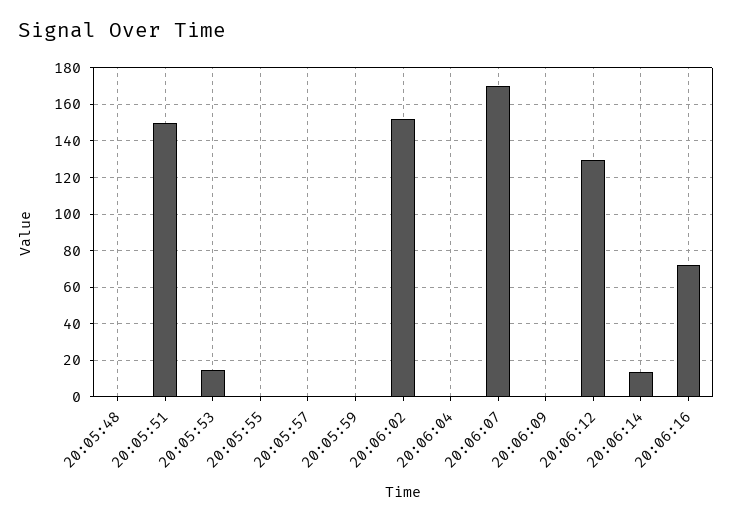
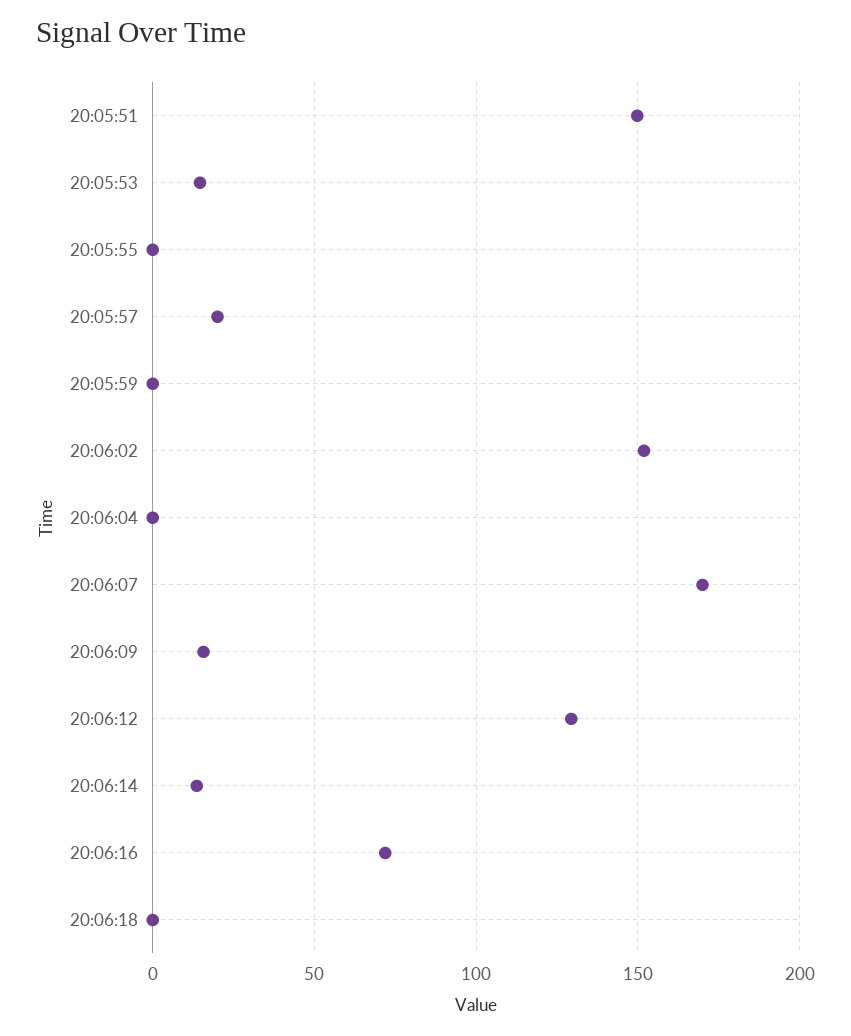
20:05:48: 0 -> none
20:05:57: 0 -> 20
20:06:09: 0 -> 15
20:06:18: none -> 0

